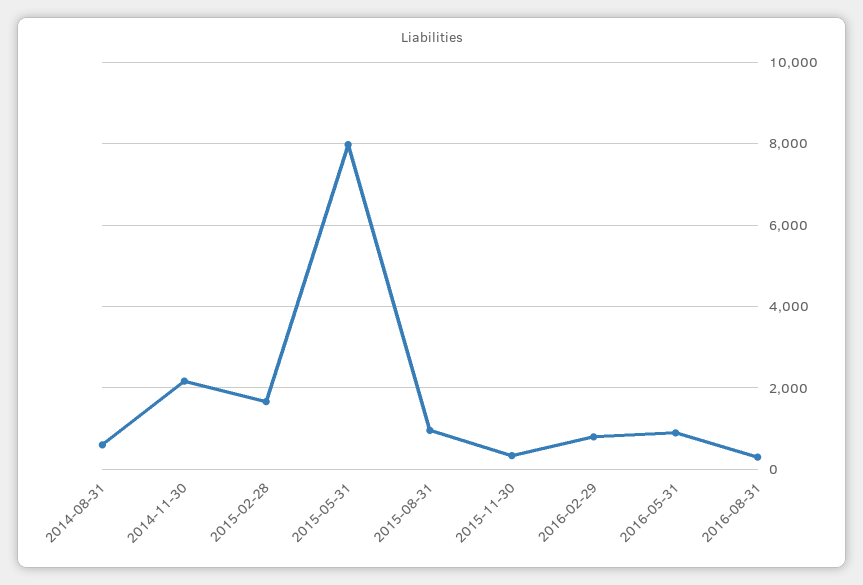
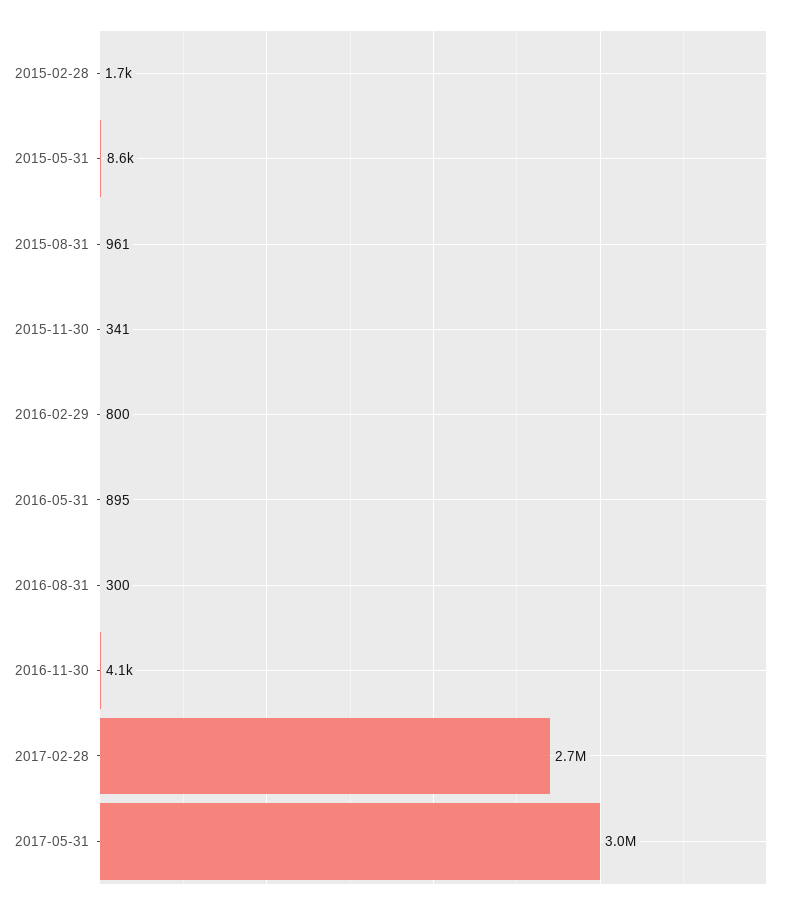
2014-08-31: 600 -> none
2014-11-30: 2200 -> none
2015-05-31: 8000 -> 8600
2016-11-30: none -> 4100
2017-02-28: none -> 2700000
2017-05-31: none -> 3000000

